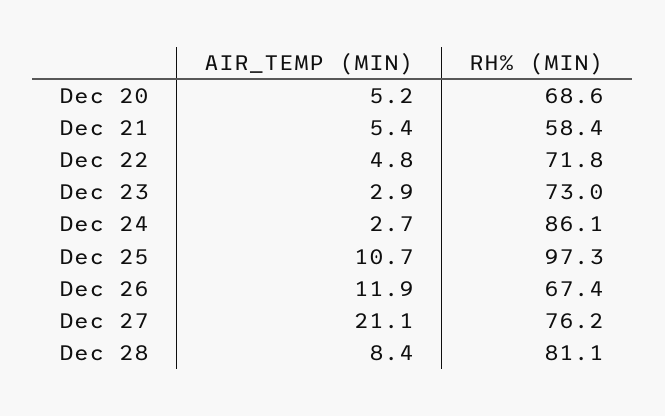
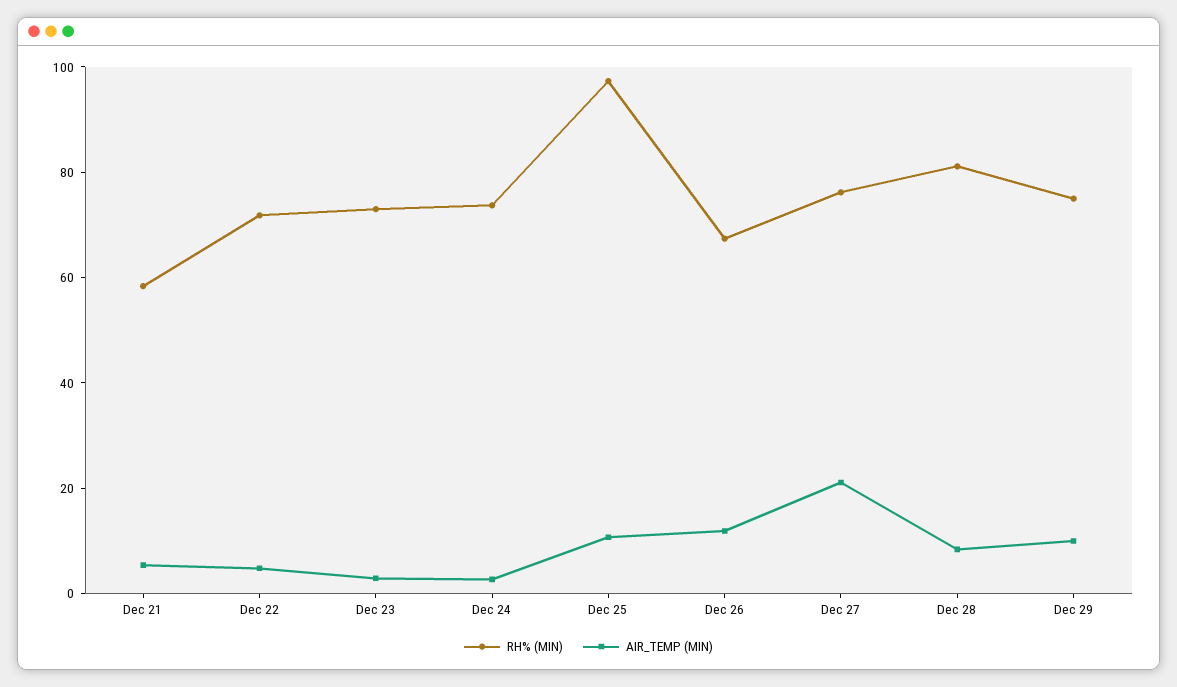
AIR_TEMP (MIN), Dec 20: 5.2 -> none
RH% (MIN), Dec 20: 68.6 -> none
RH% (MIN), Dec 24: 86.1 -> 75
RH% (MIN), Dec 29: none -> 75
AIR_TEMP (MIN), Dec 29: none -> 10

